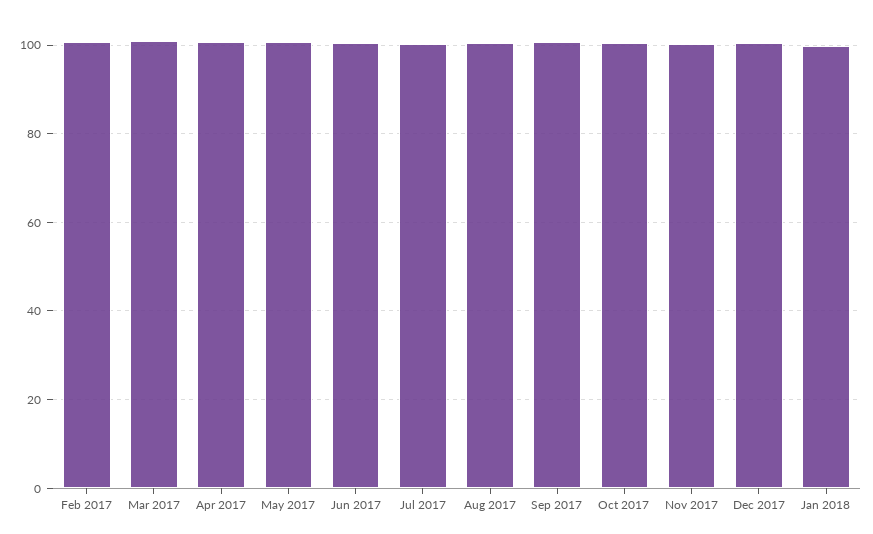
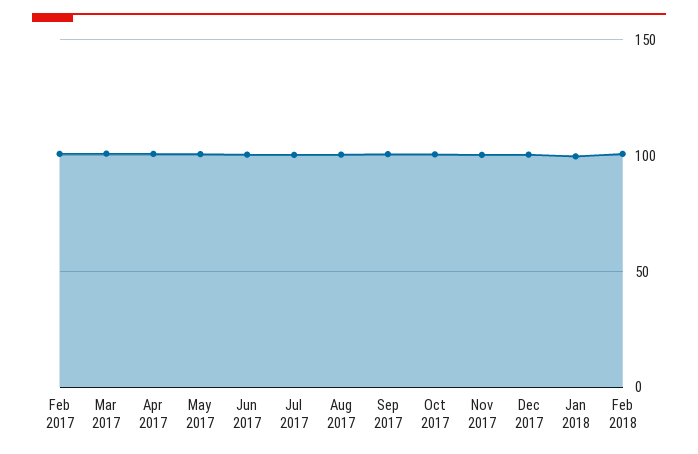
Feb 2018: none -> 100

